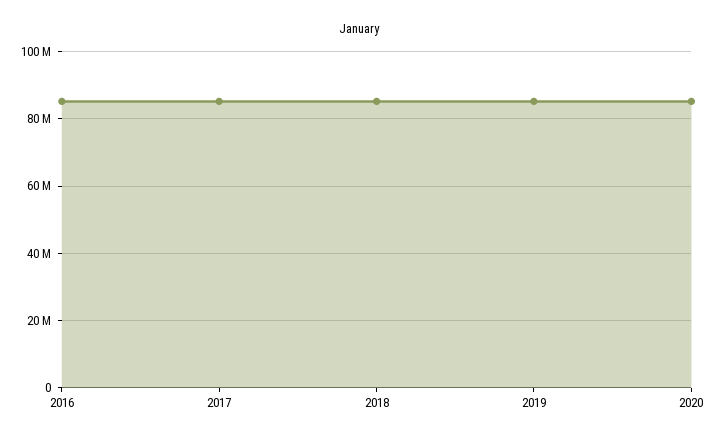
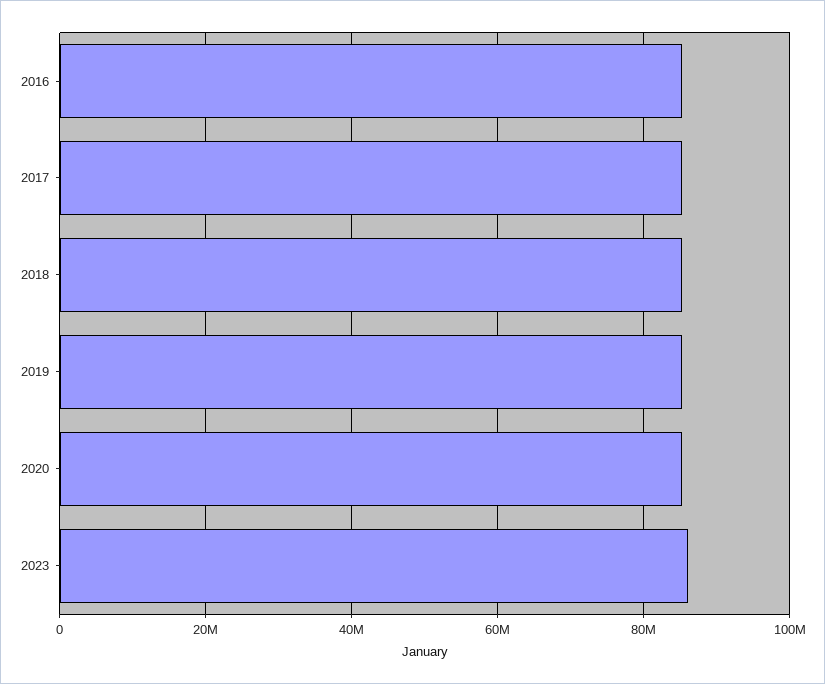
2023: none -> 86000000

